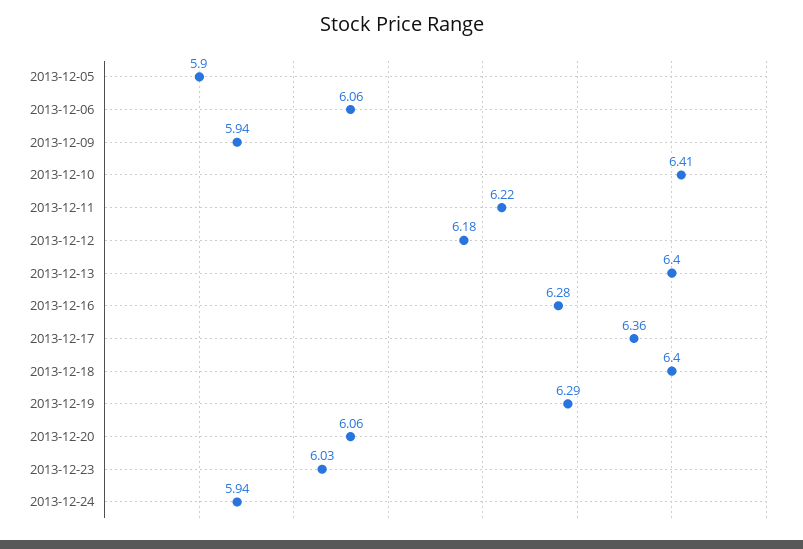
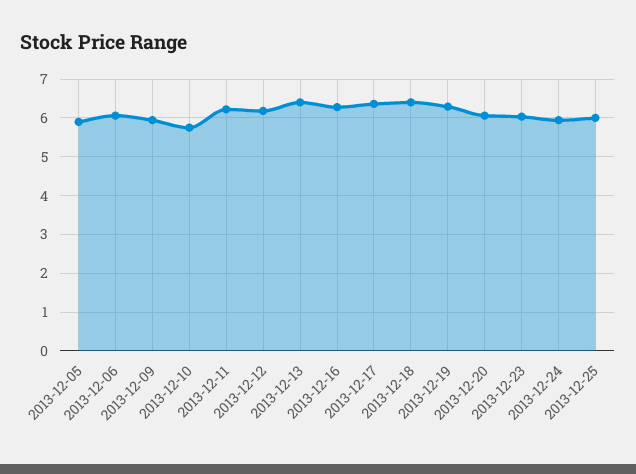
2013-12-10: 6.41 -> 5.8
2013-12-25: none -> 6

